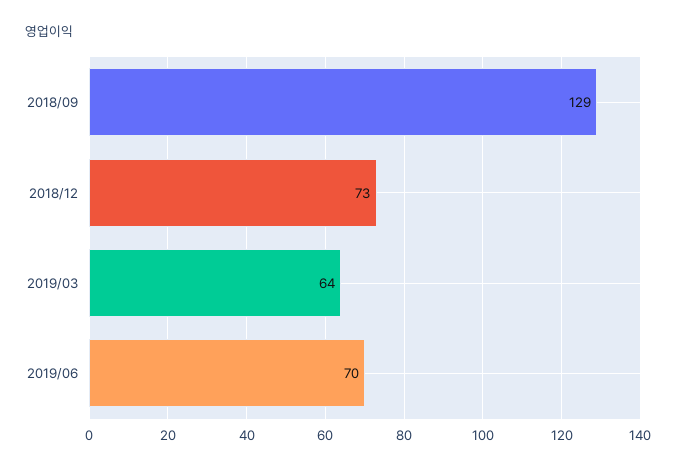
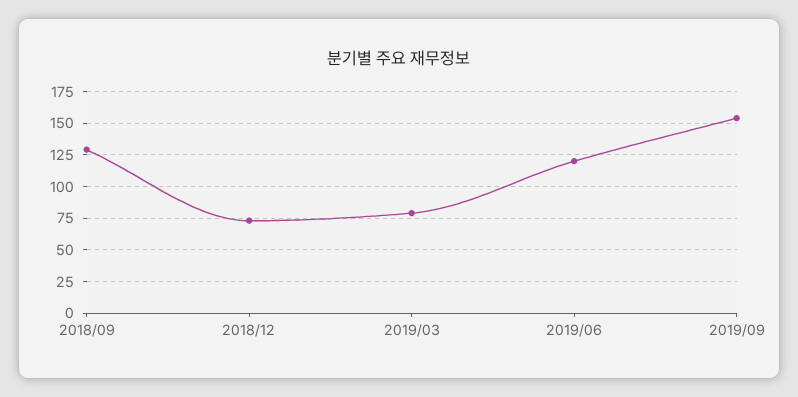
2019/03: 64 -> 80
2019/06: 70 -> 120
2019/09: none -> 155

